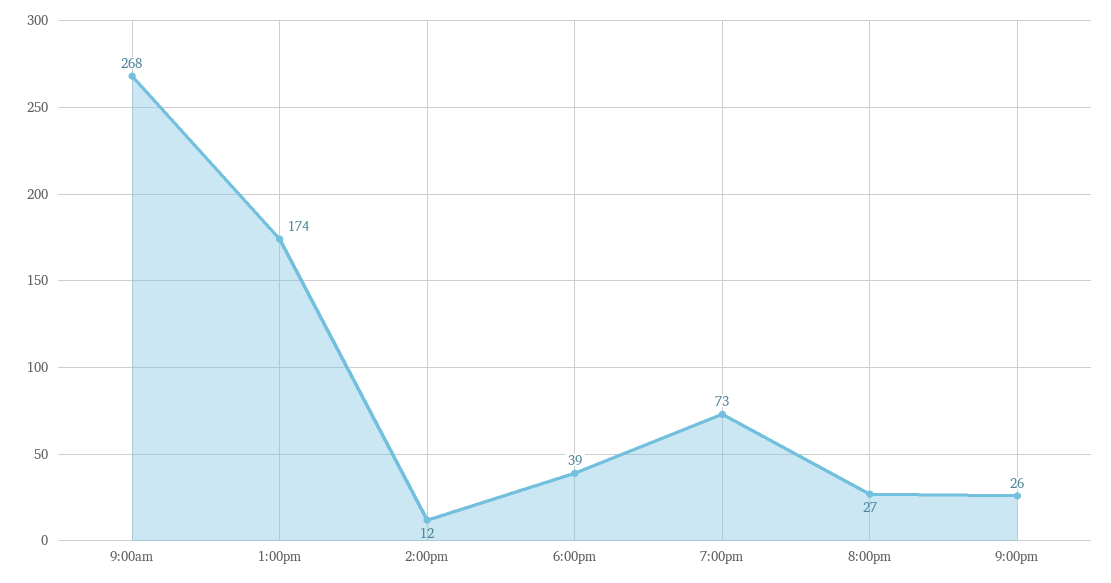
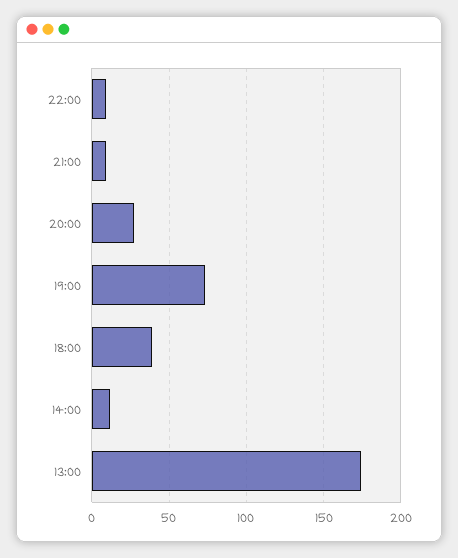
9:00am: 268 -> none
9:00pm: 26 -> 10
22:00: none -> 10

